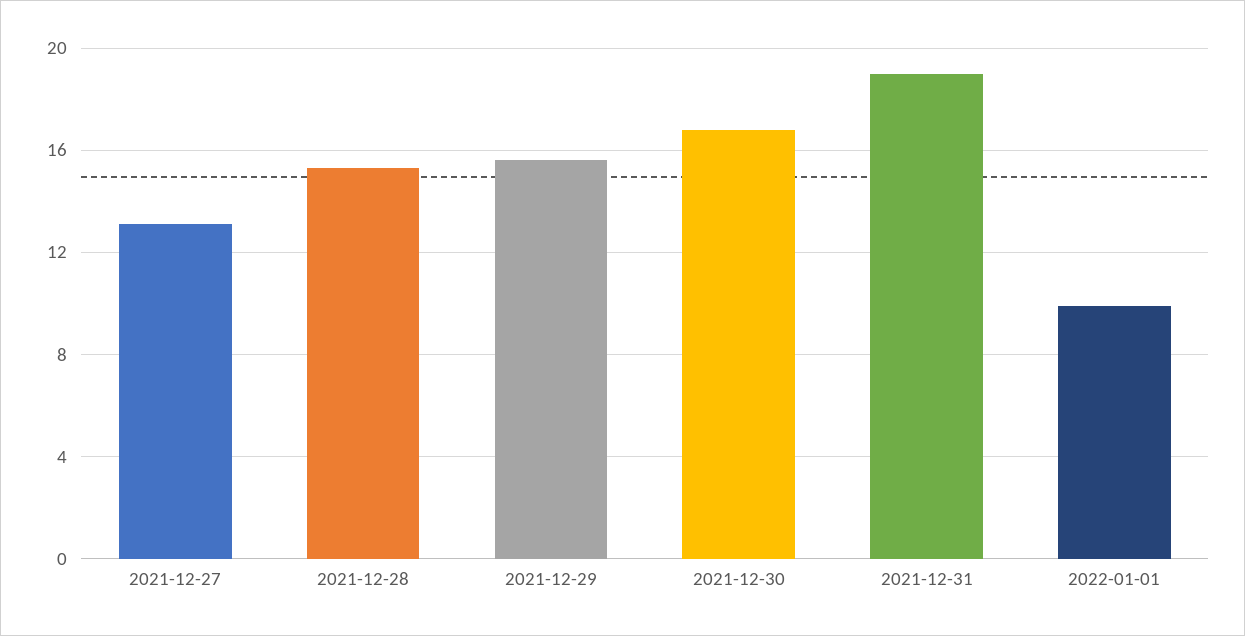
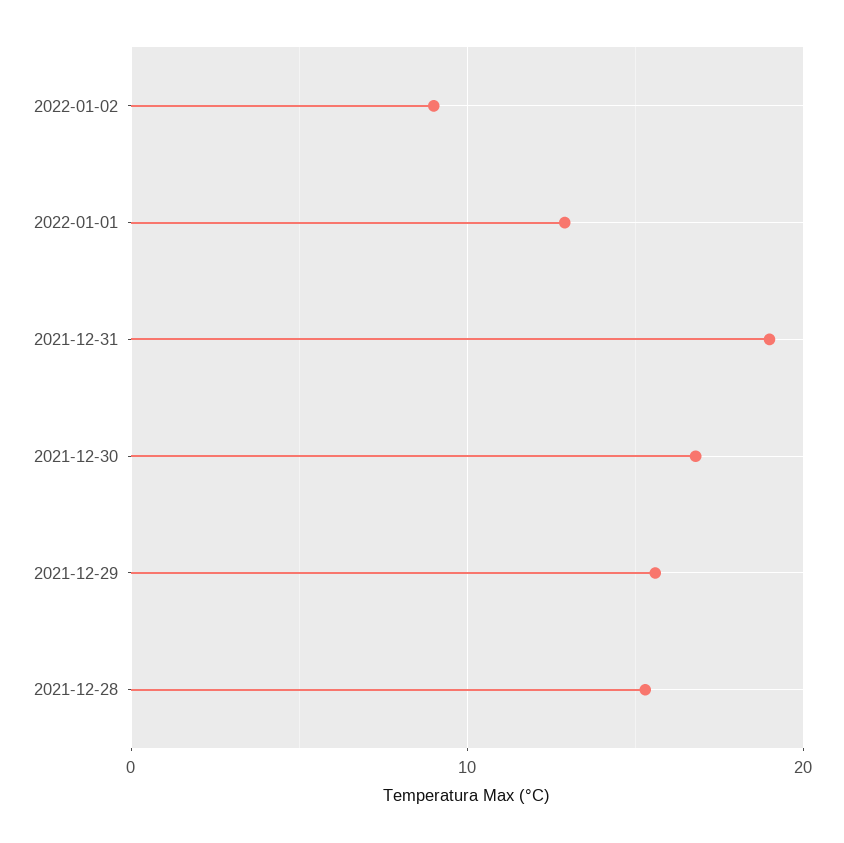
2021-12-27: 13 -> none
2022-01-01: 10 -> 13
2022-01-02: none -> 9

